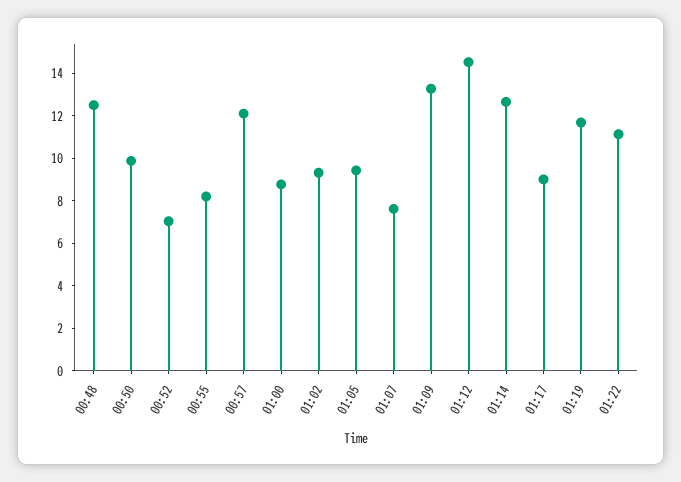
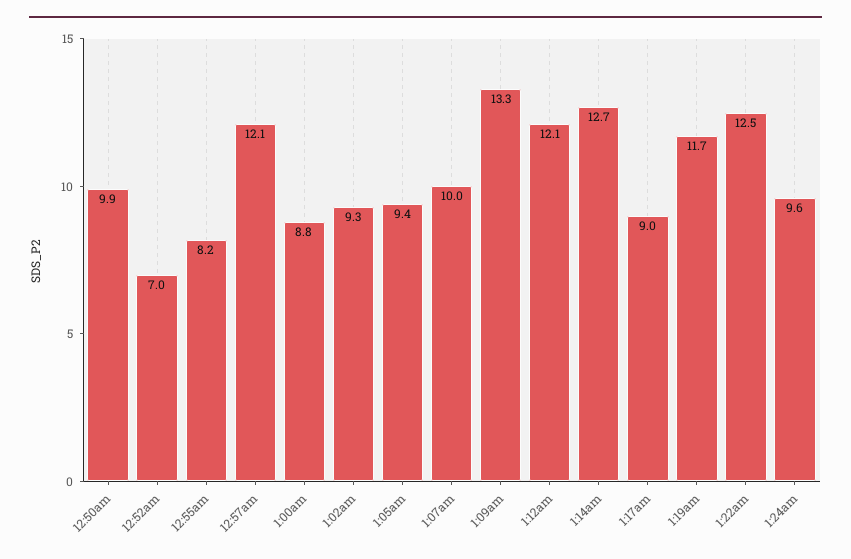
00:48: 12.5 -> none
01:07: 7.5 -> 10
01:12: 14.5 -> 12.1
01:22: 11 -> 12.5
1:24am: none -> 9.6

